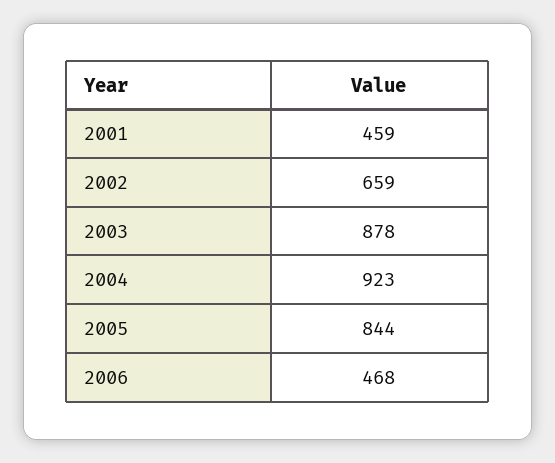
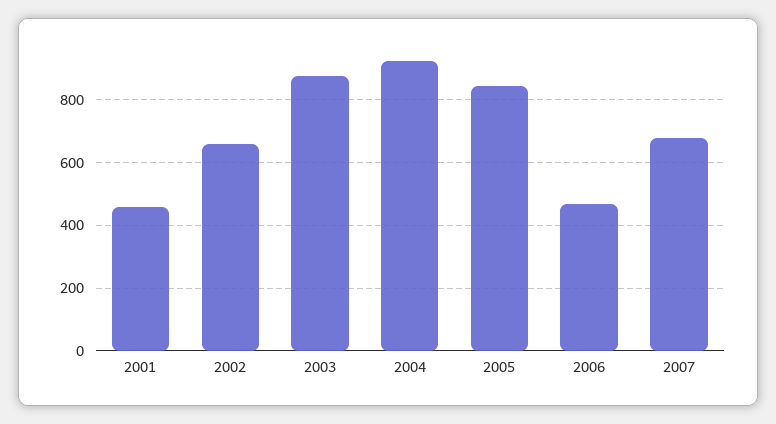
2007: none -> 680

